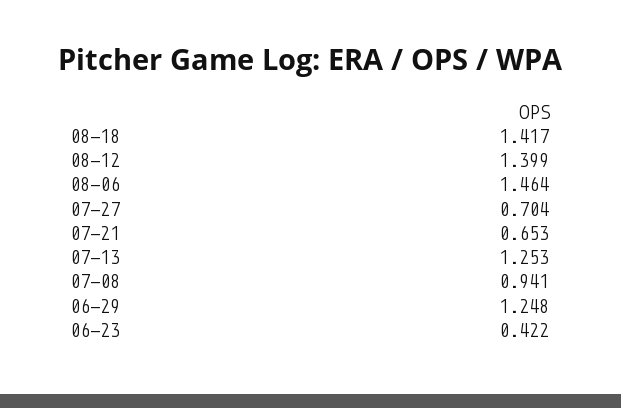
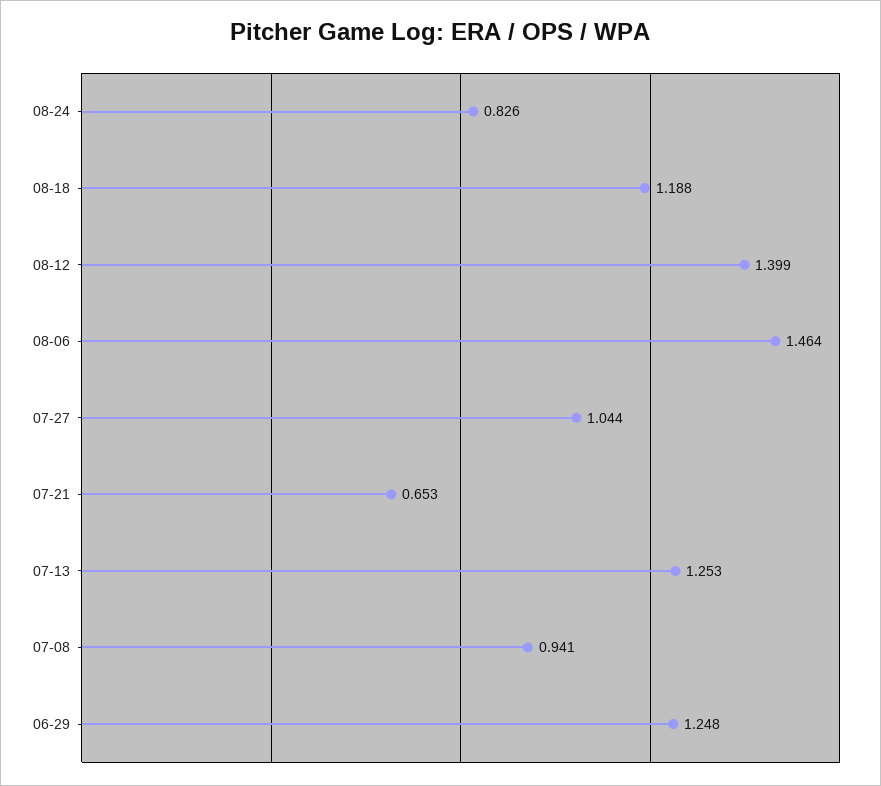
08-18: 1.417 -> 1.188
07-27: 0.704 -> 1.044
06-23: 0.422 -> none
08-24: none -> 0.826

